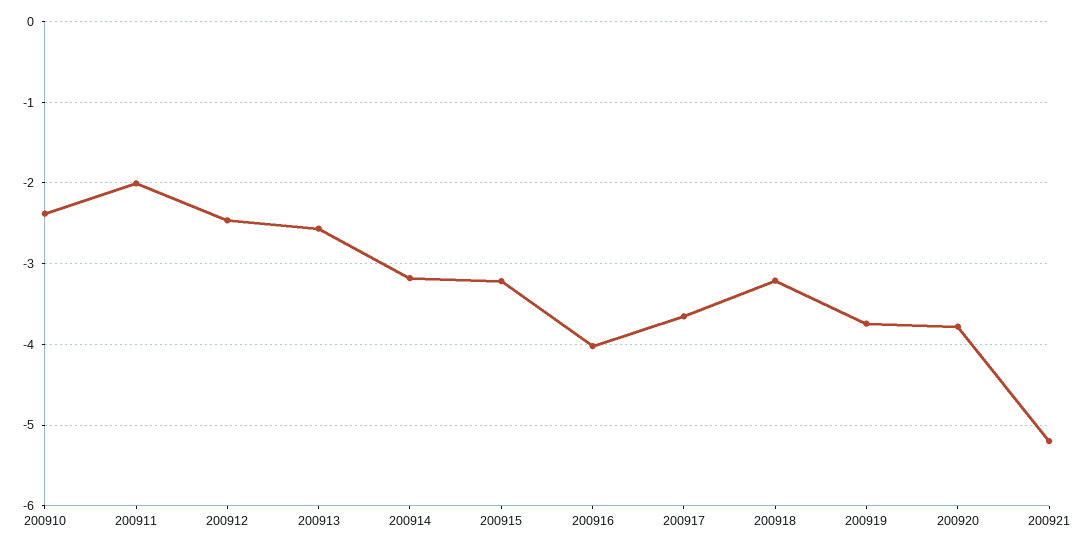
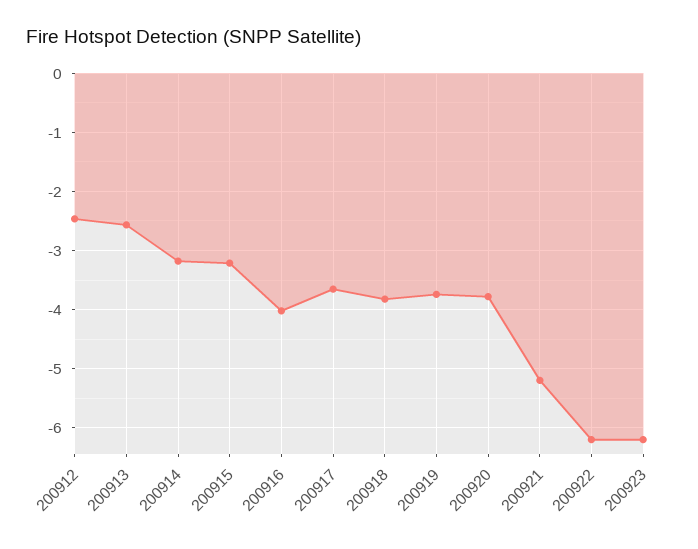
200910: -2.4 -> none
200911: -2 -> none
200918: -3.2 -> -3.8
200922: none -> -6.2
200923: none -> -6.2

